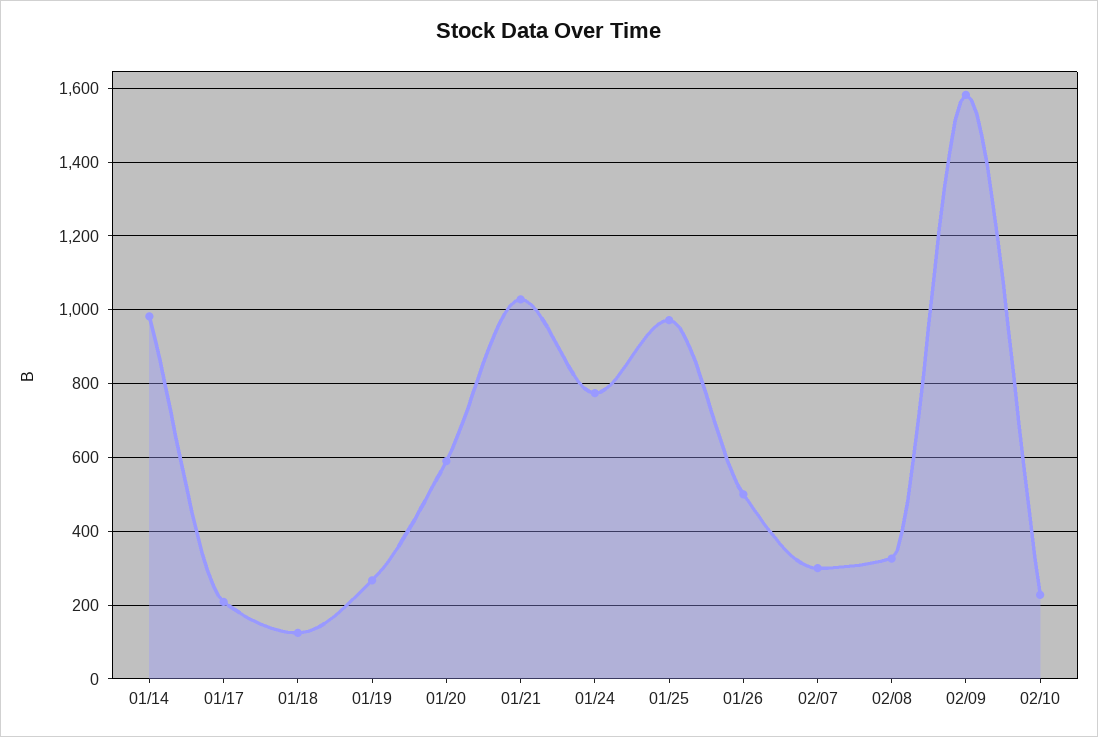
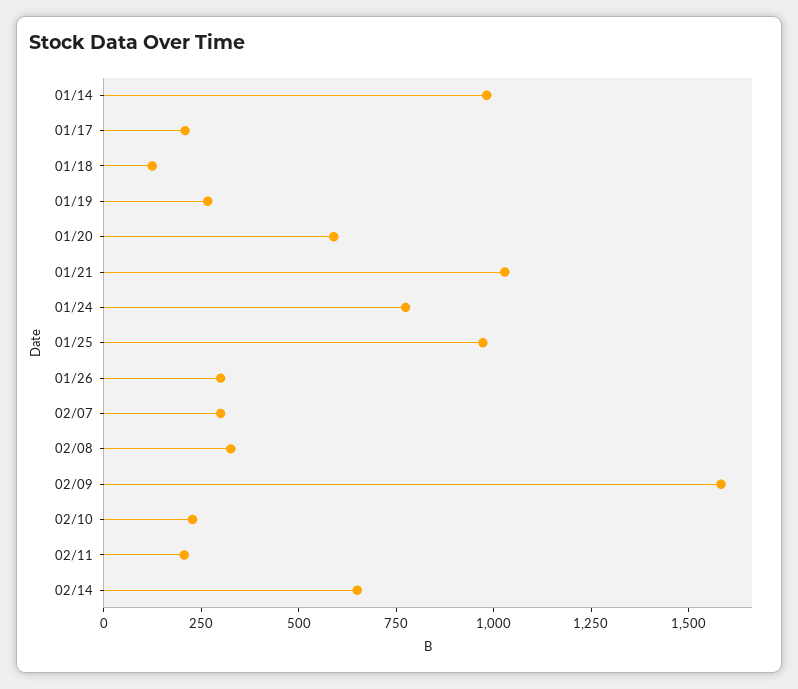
01/26: 500 -> 300
02/11: none -> 200
02/14: none -> 650

